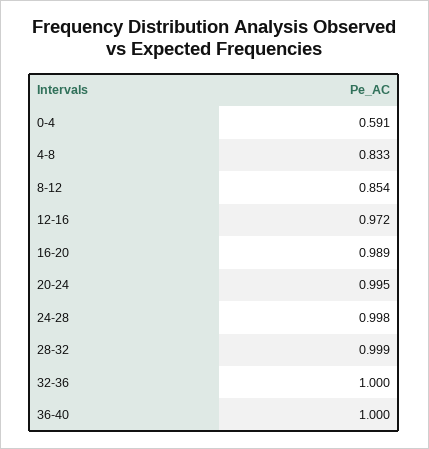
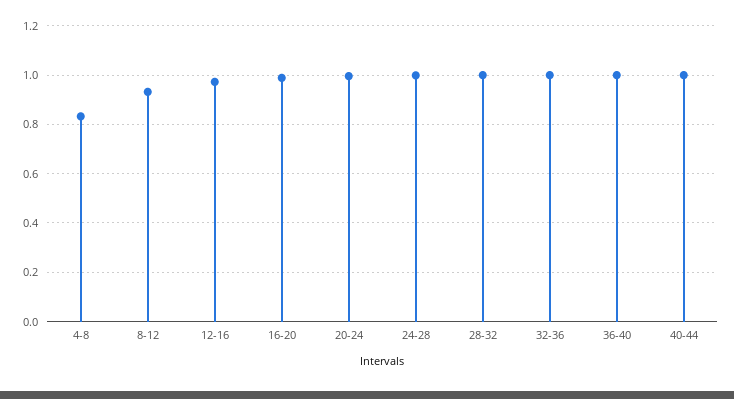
0-4: 0.591 -> none
8-12: 0.854 -> 0.925
40-44: none -> 1

